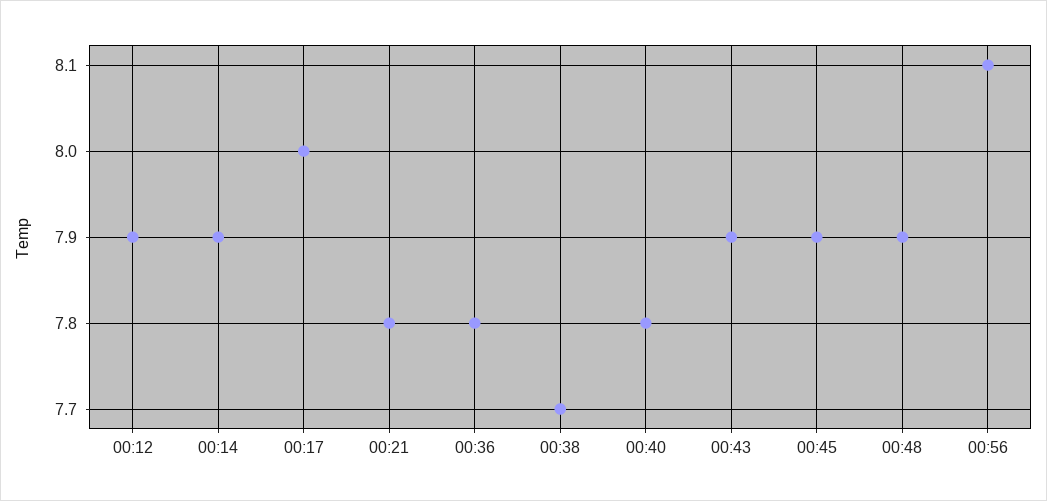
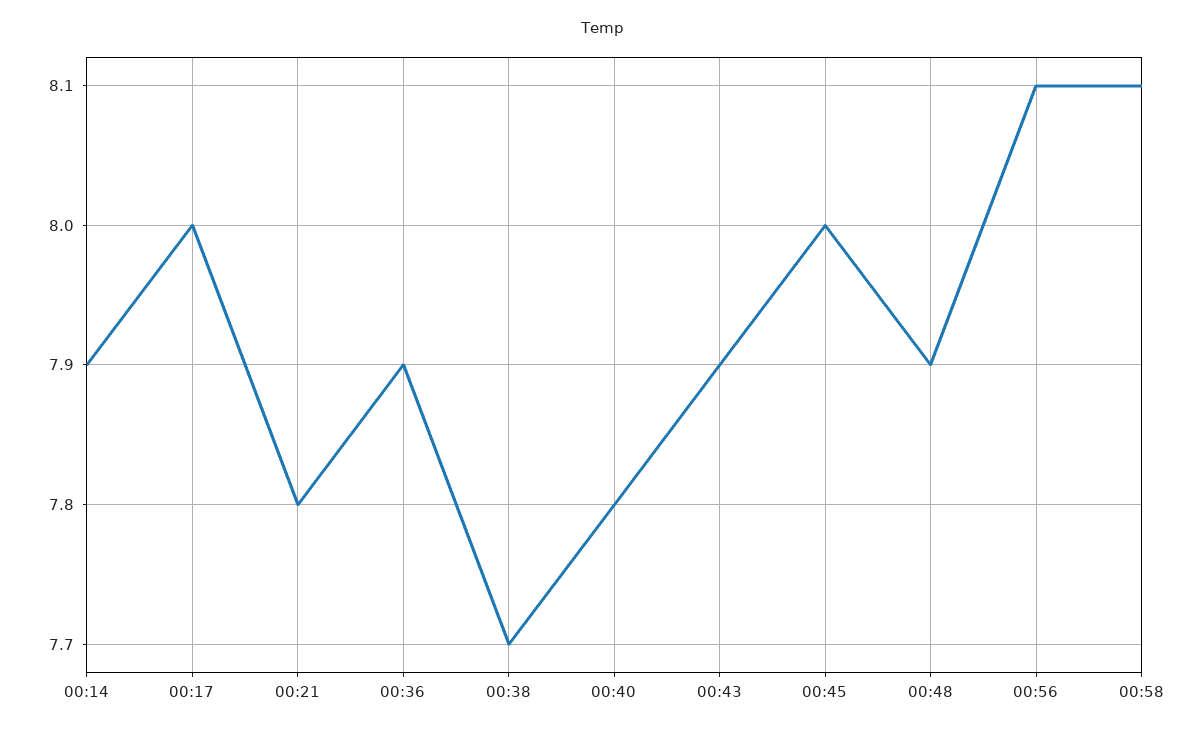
00:12: 7.9 -> none
00:36: 7.8 -> 7.9
00:45: 7.9 -> 8
00:58: none -> 8.1

